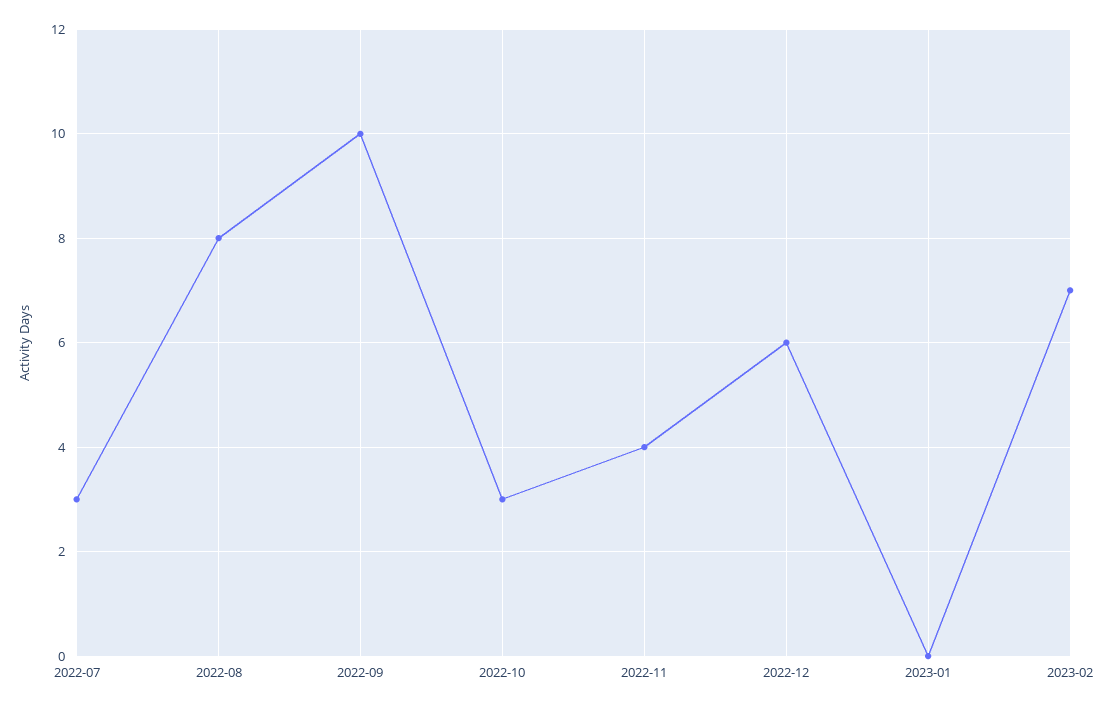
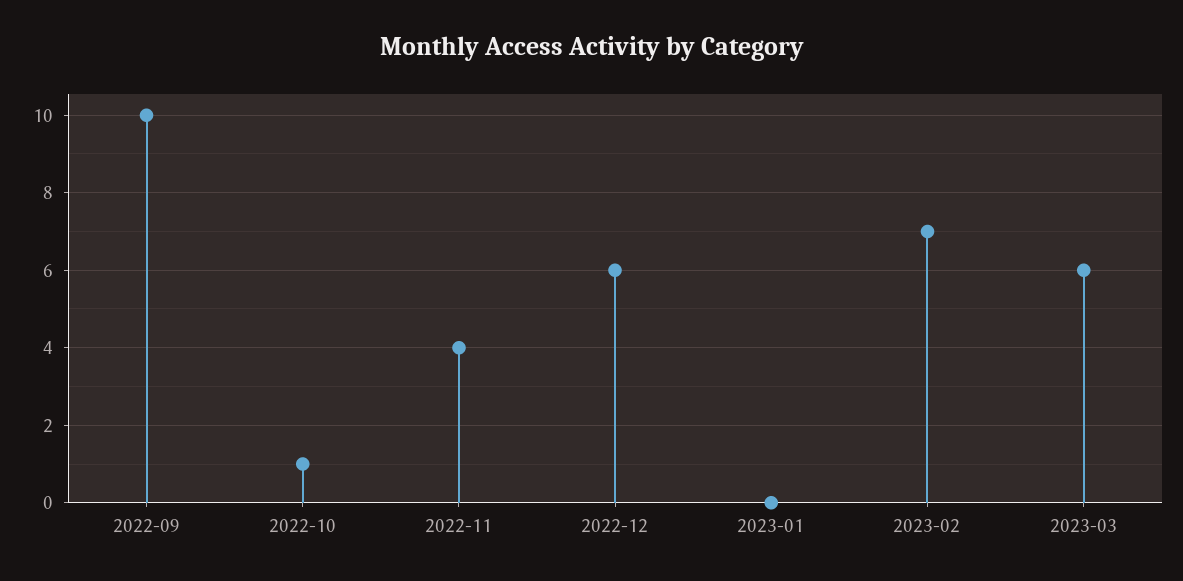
2022-07: 3 -> none
2022-08: 8 -> none
2022-10: 3 -> 1
2023-03: none -> 6

